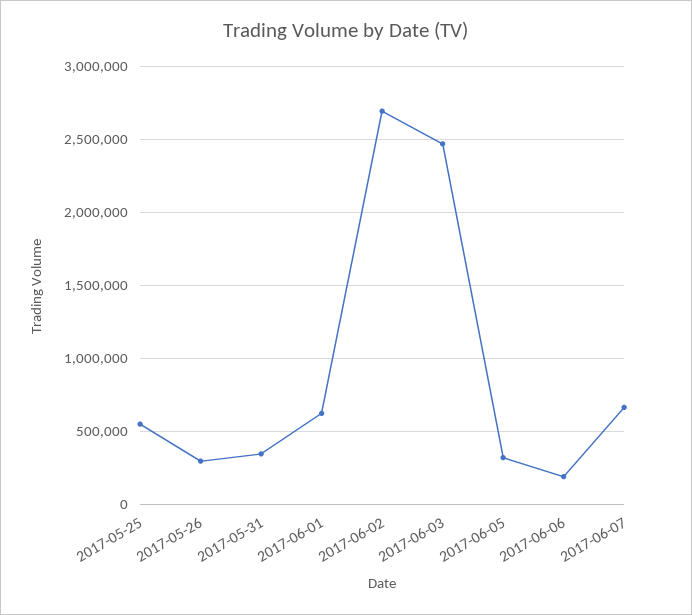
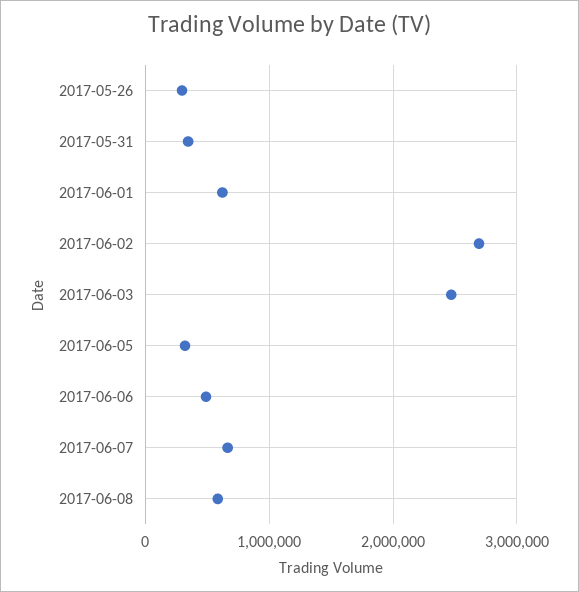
2017-05-25: 550000 -> none
2017-06-06: 200000 -> 500000
2017-06-08: none -> 600000

